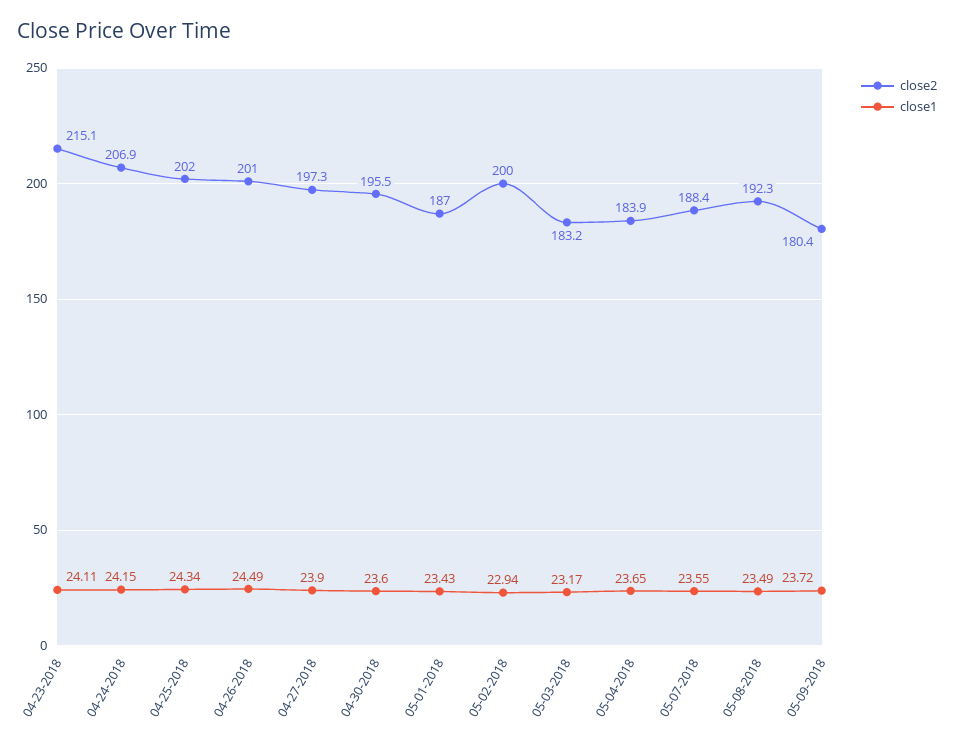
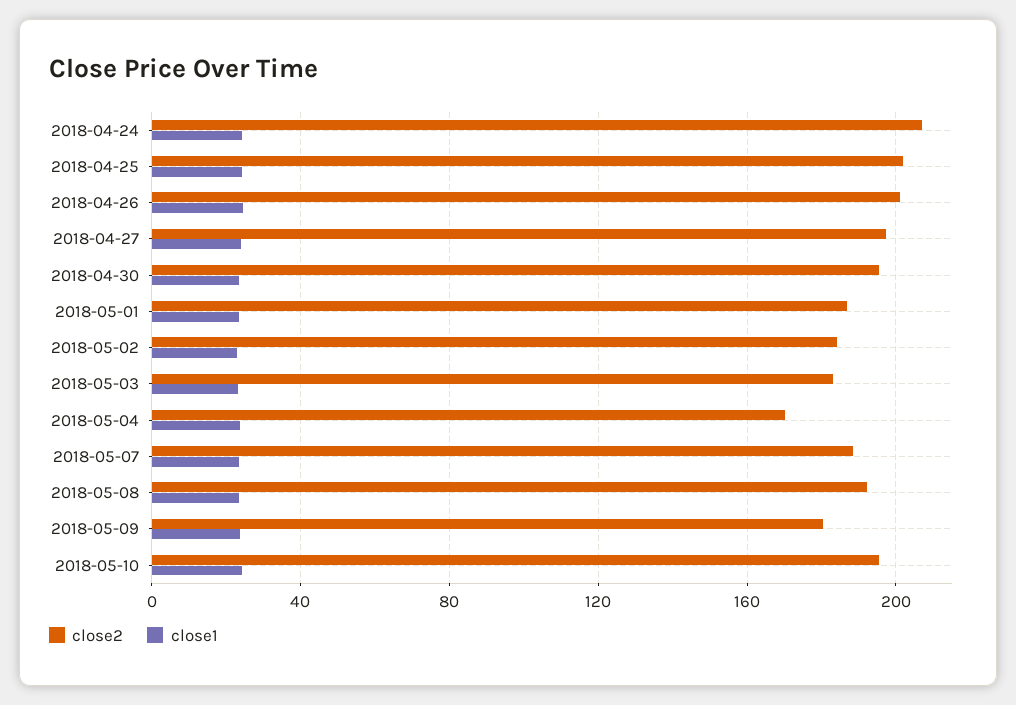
close2, 04-23-2018: 215.1 -> none
close1, 04-23-2018: 24.11 -> none
close2, 05-02-2018: 200 -> 185
close2, 05-04-2018: 183.9 -> 170
close2, 2018-05-10: none -> 195
close1, 2018-05-10: none -> 25

